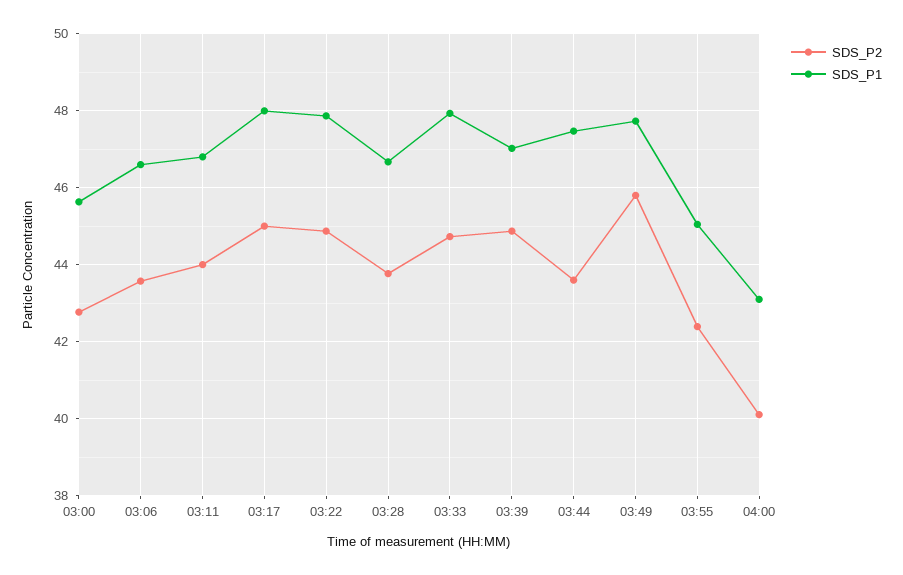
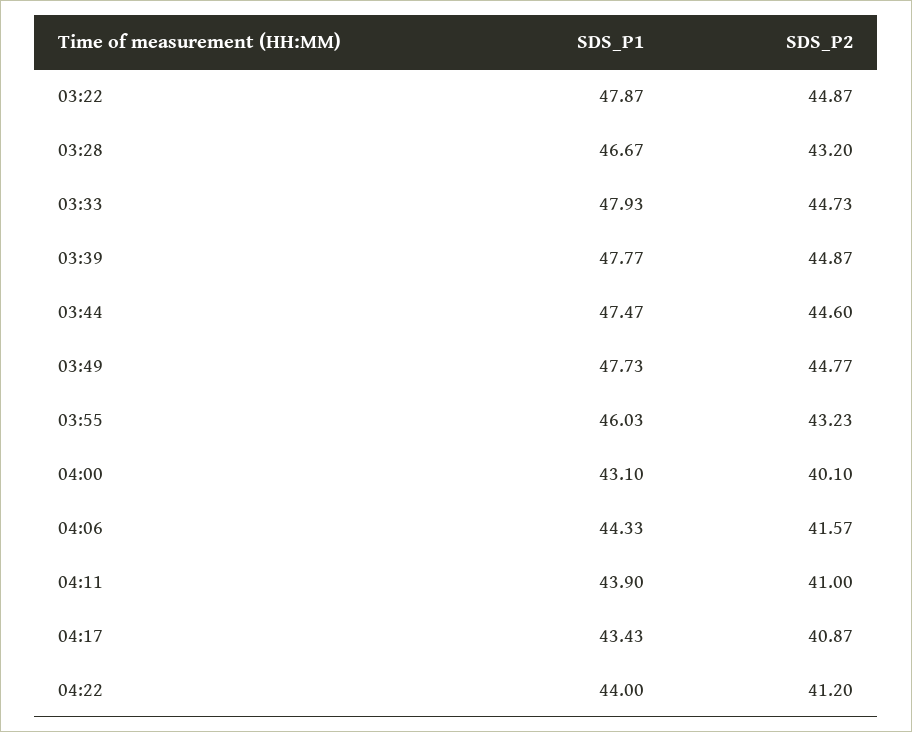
SDS_P2, 03:00: 42.8 -> none
SDS_P1, 03:00: 45.6 -> none
SDS_P2, 03:06: 43.6 -> none
SDS_P1, 03:06: 46.6 -> none
SDS_P2, 03:11: 44 -> none
SDS_P1, 03:11: 46.8 -> none
SDS_P2, 03:17: 45 -> none
SDS_P1, 03:17: 48 -> none
SDS_P2, 03:28: 43.8 -> 43.2
SDS_P1, 03:39: 47 -> 47.77
SDS_P2, 03:44: 43.6 -> 44.6
SDS_P2, 03:49: 45.8 -> 44.77
SDS_P2, 03:55: 42.4 -> 43.23
SDS_P1, 03:55: 45 -> 46.03
SDS_P1, 04:06: none -> 44.33
SDS_P2, 04:06: none -> 41.57
SDS_P1, 04:11: none -> 43.9
SDS_P2, 04:11: none -> 41
SDS_P1, 04:17: none -> 43.43
SDS_P2, 04:17: none -> 40.87
SDS_P1, 04:22: none -> 44
SDS_P2, 04:22: none -> 41.2

